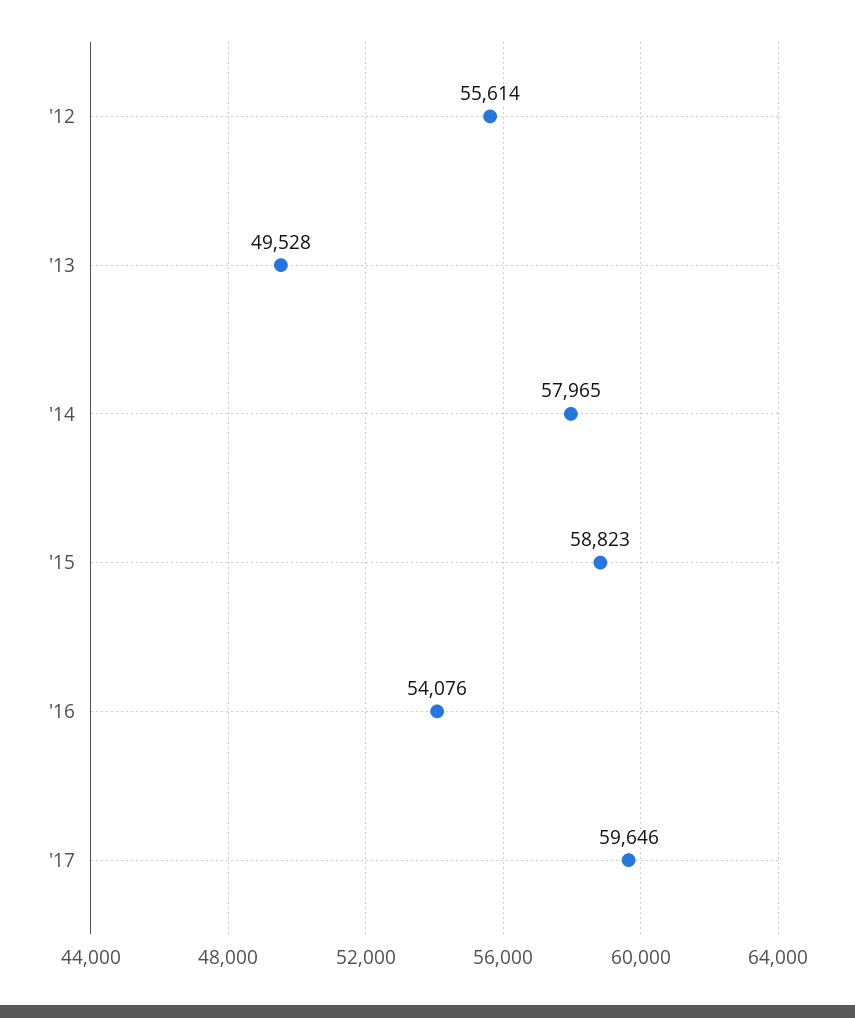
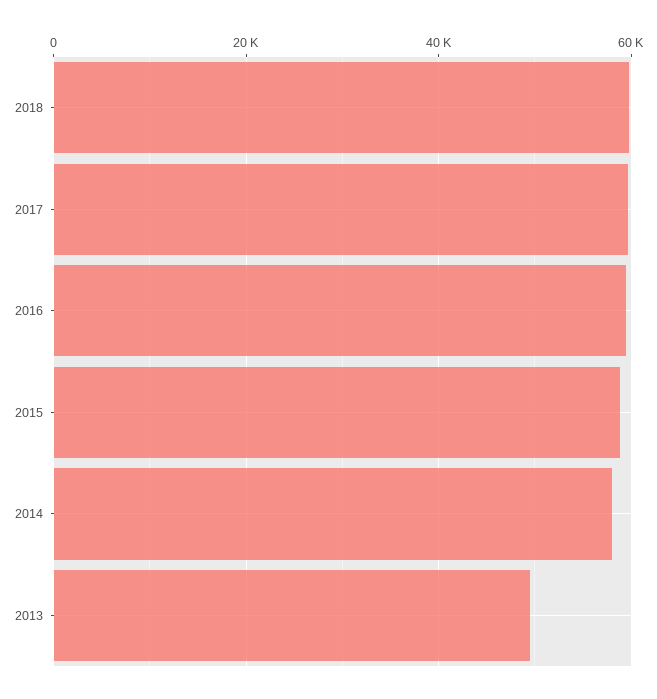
'12: 55614 -> none
'16: 54076 -> 60000
2018: none -> 60000

